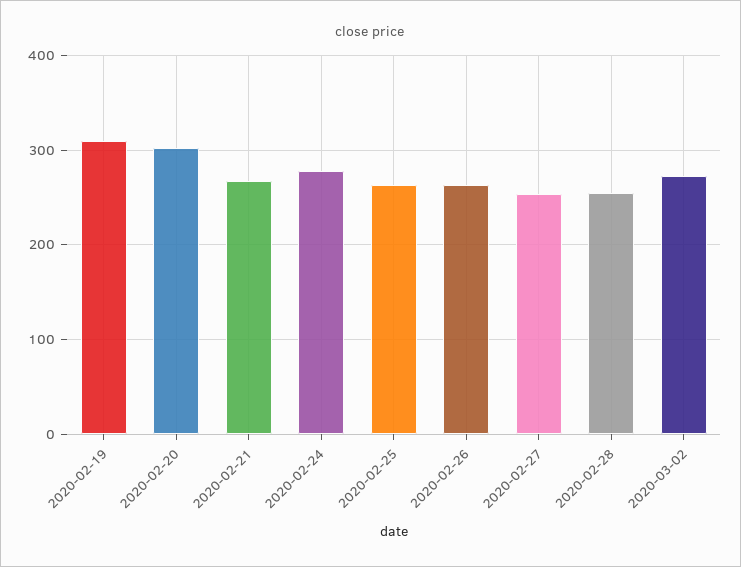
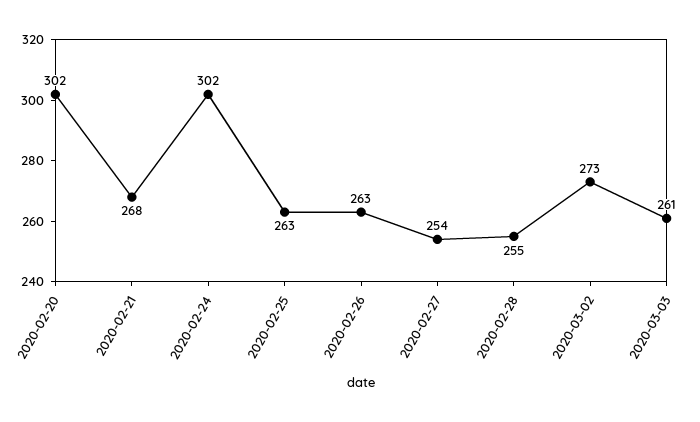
2020-02-19: 310 -> none
2020-02-24: 280 -> 302
2020-03-03: none -> 261

